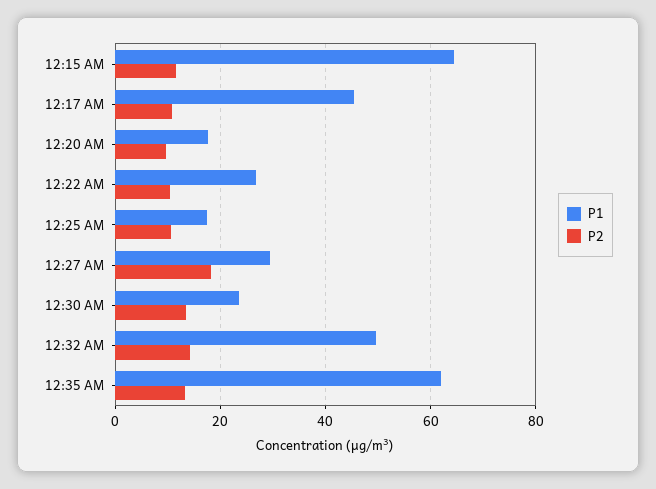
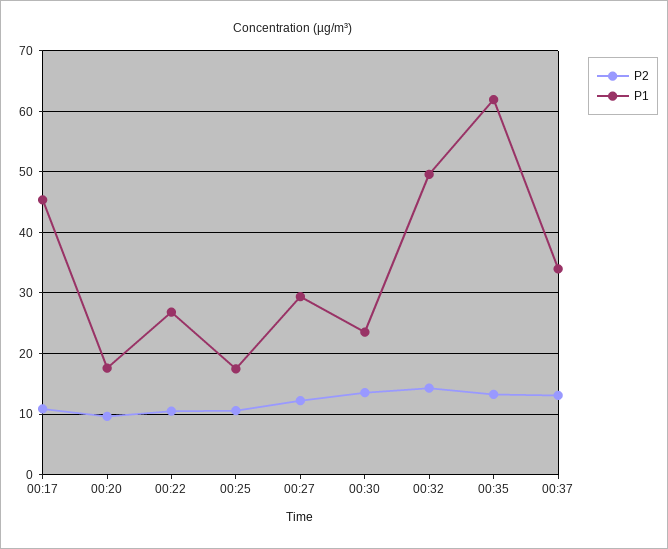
P1, 12:15 AM: 64 -> none
P2, 12:15 AM: 12 -> none
P2, 12:27 AM: 18 -> 12
P2, 00:37: none -> 13
P1, 00:37: none -> 34

